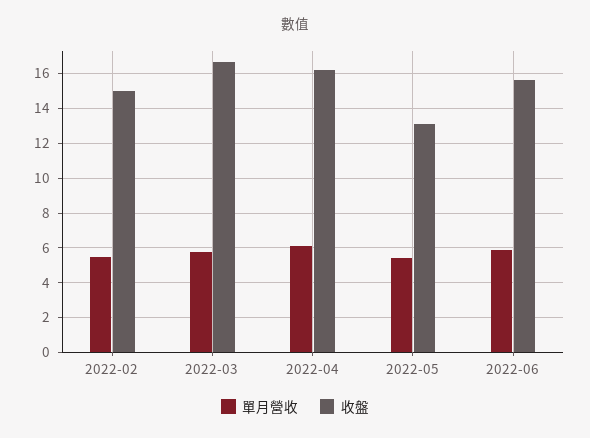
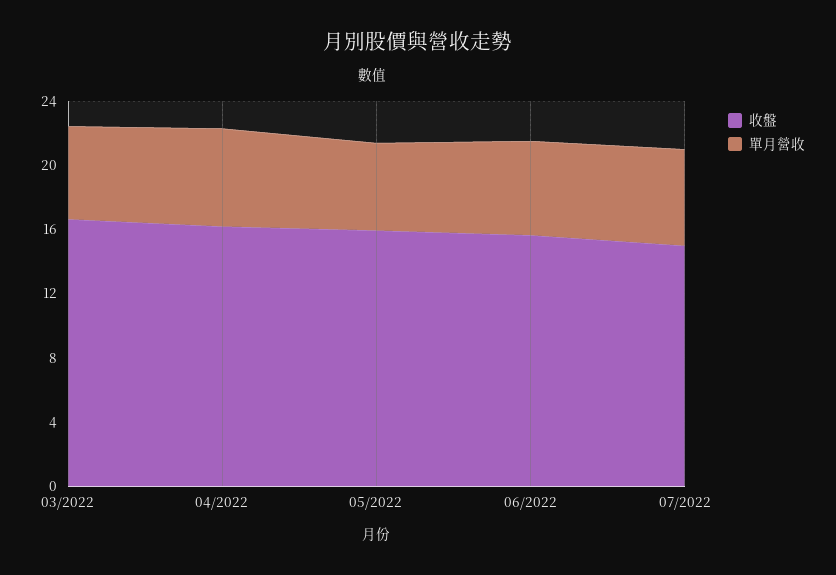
單月營收, 2022-02: 5.5 -> none
收盤, 2022-02: 15 -> none
收盤, 2022-05: 13 -> 16
收盤, 07/2022: none -> 15
單月營收, 07/2022: none -> 6

